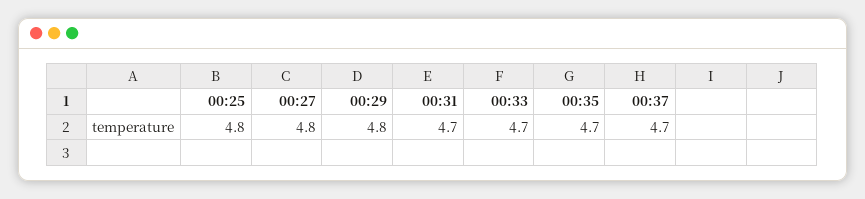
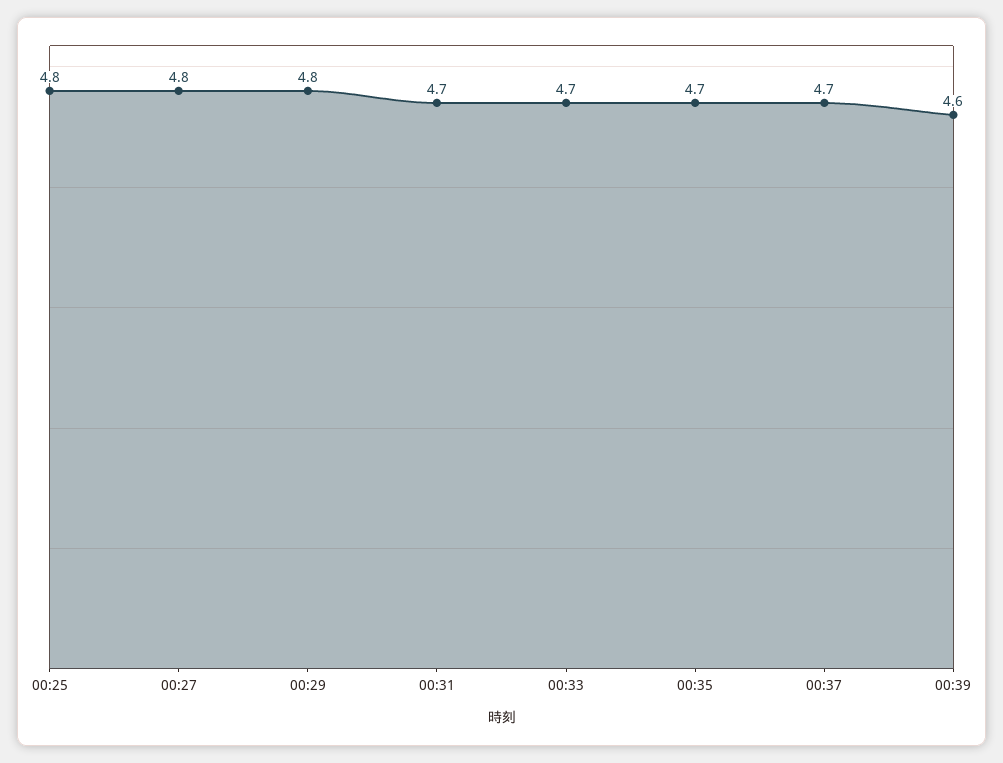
00:39: none -> 4.6

